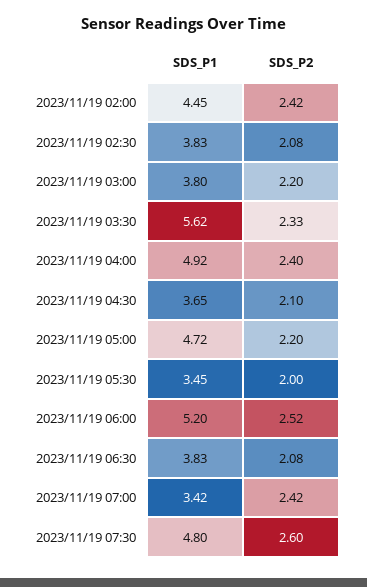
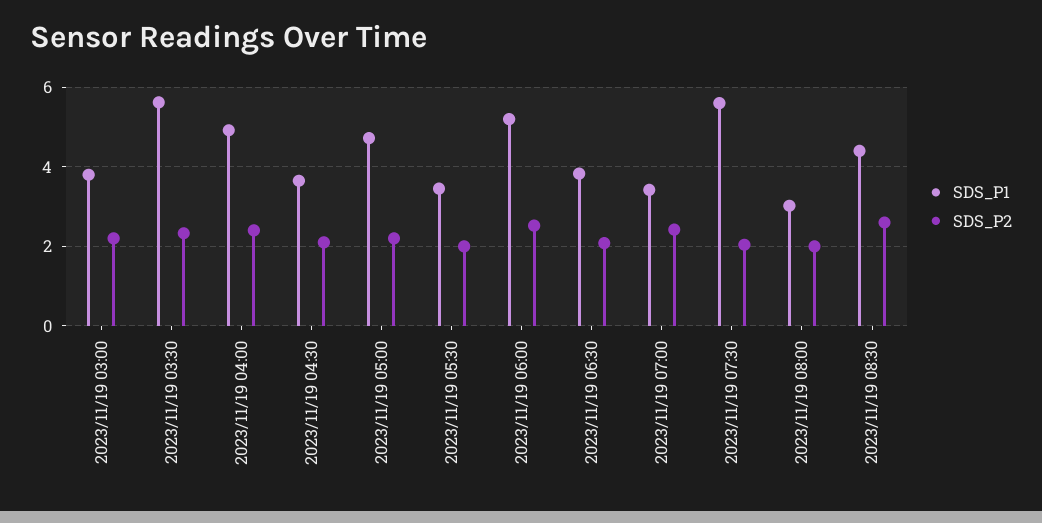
SDS_P1, 2023/11/19 02:00: 4.45 -> none
SDS_P2, 2023/11/19 02:00: 2.42 -> none
SDS_P1, 2023/11/19 02:30: 3.83 -> none
SDS_P2, 2023/11/19 02:30: 2.08 -> none
SDS_P1, 2023/11/19 07:30: 4.8 -> 5.6
SDS_P2, 2023/11/19 07:30: 2.6 -> 2
SDS_P1, 2023/11/19 08:00: none -> 3
SDS_P2, 2023/11/19 08:00: none -> 2
SDS_P1, 2023/11/19 08:30: none -> 4.4
SDS_P2, 2023/11/19 08:30: none -> 2.6

